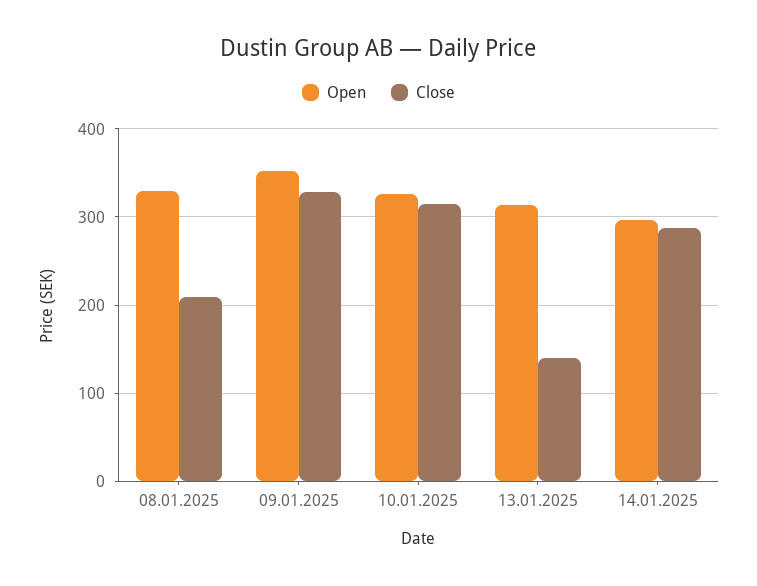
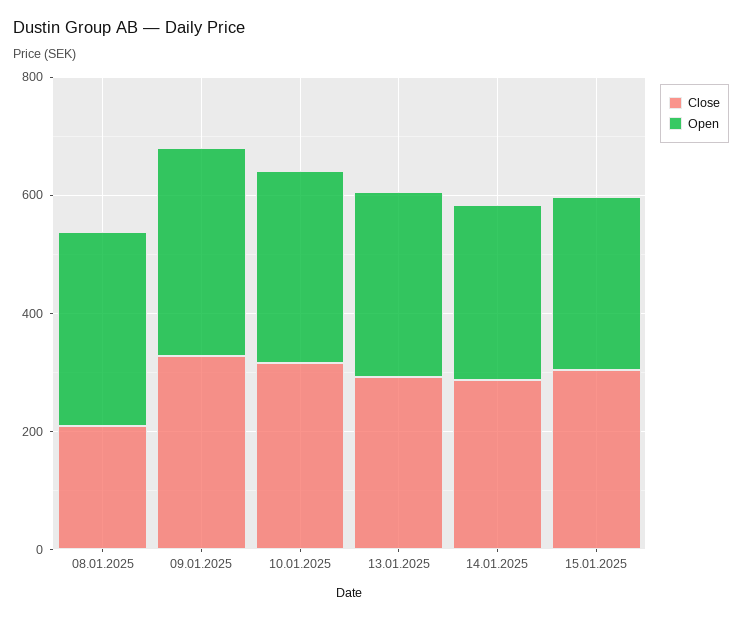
Close, 13.01.2025: 140 -> 300
Close, 15.01.2025: none -> 300
Open, 15.01.2025: none -> 300

